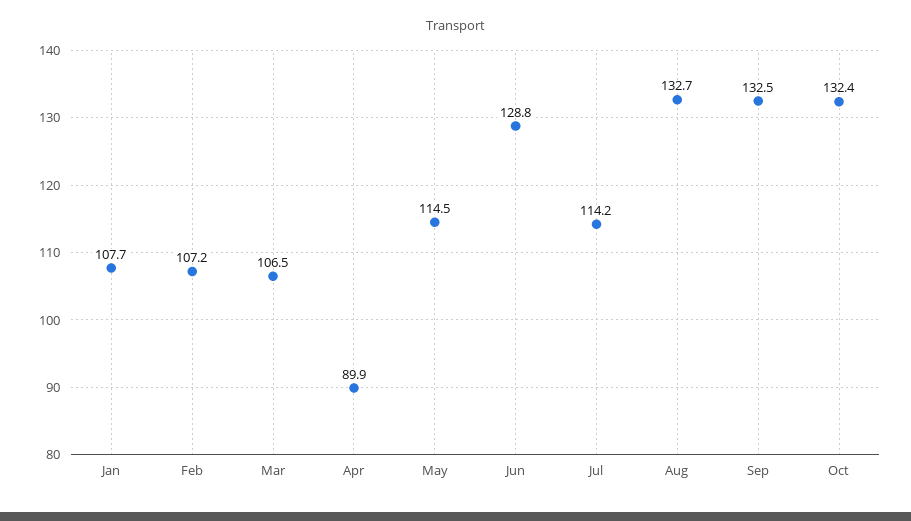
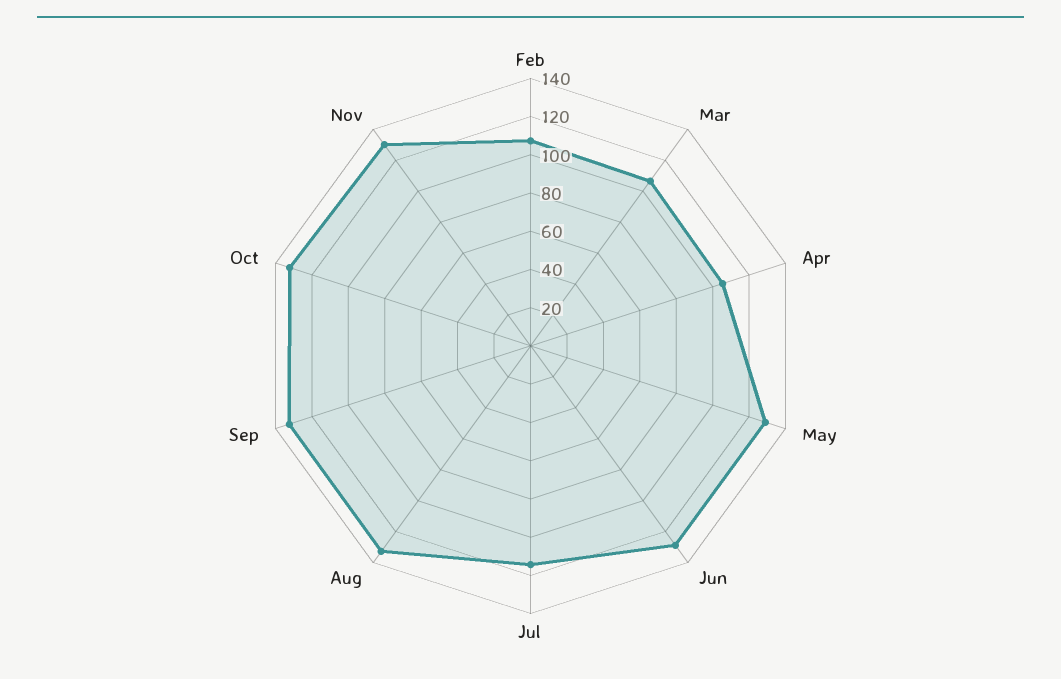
Jan: 107.7 -> none
Apr: 89.9 -> 105
May: 114.5 -> 130
Nov: none -> 130

